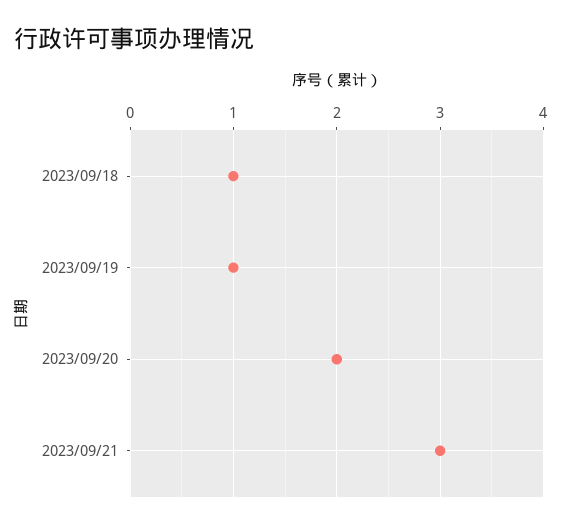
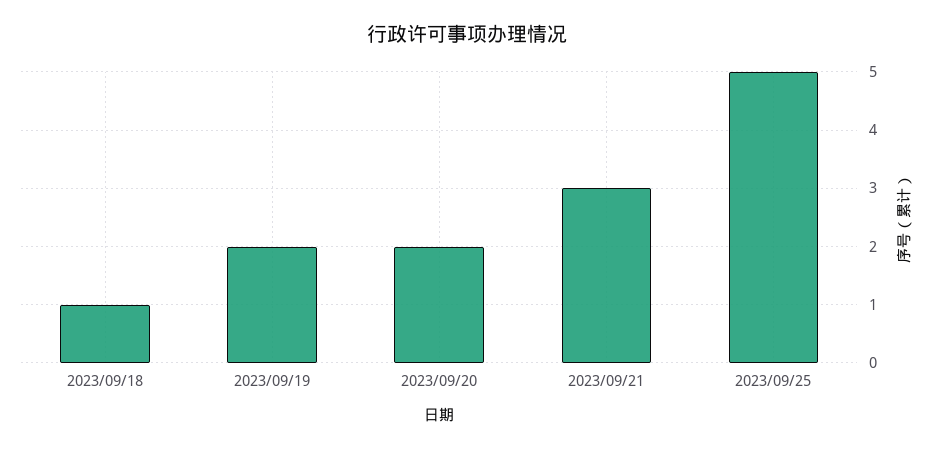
2023/09/19: 1 -> 2
2023/09/25: none -> 5

